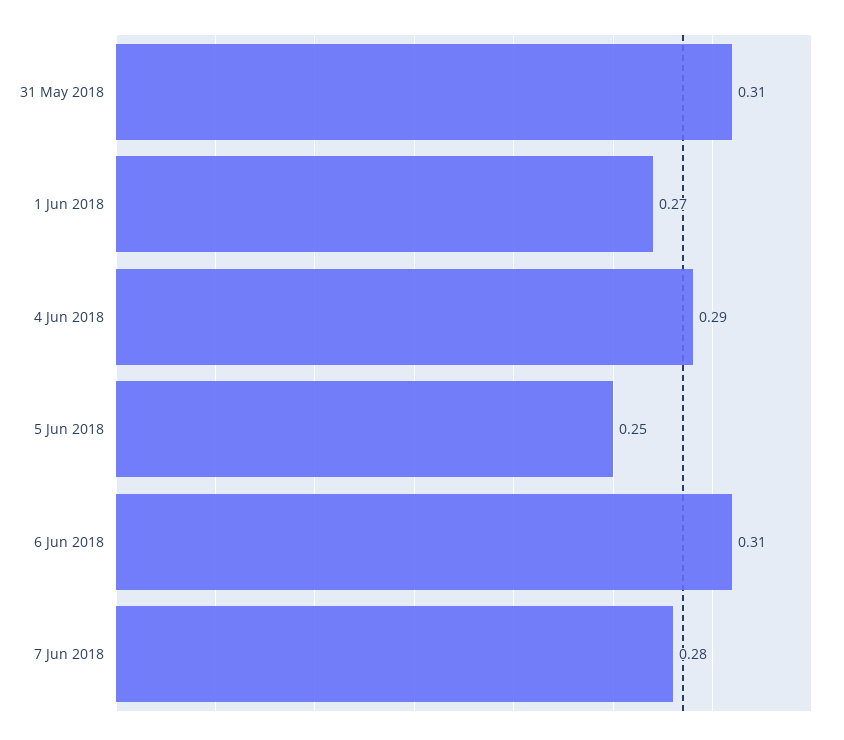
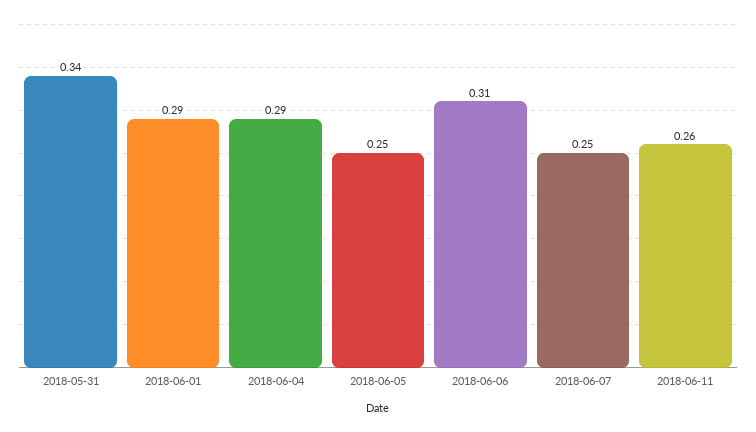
31 May 2018: 0.31 -> 0.34
1 Jun 2018: 0.27 -> 0.29
7 Jun 2018: 0.28 -> 0.25
2018-06-11: none -> 0.26

